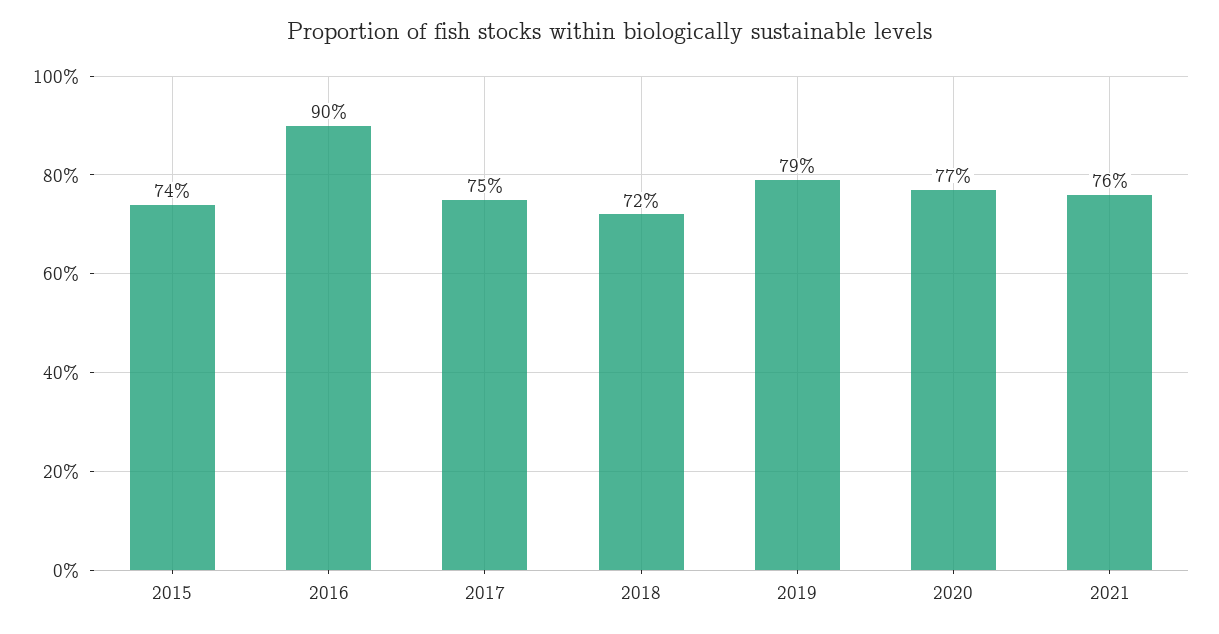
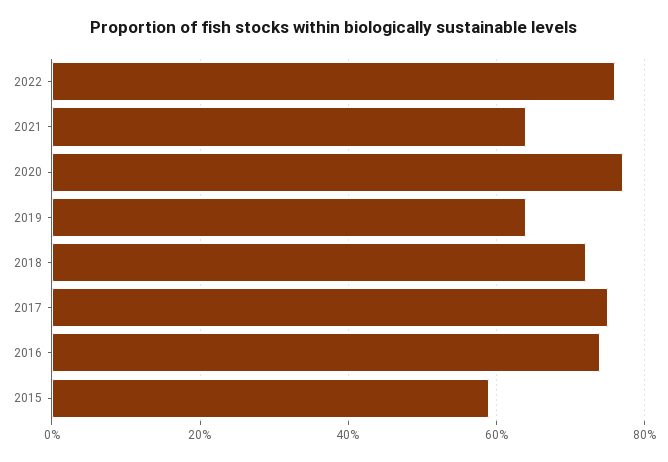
2015: 74 -> 60
2016: 90 -> 75
2019: 79 -> 65
2021: 76 -> 65
2022: none -> 75

